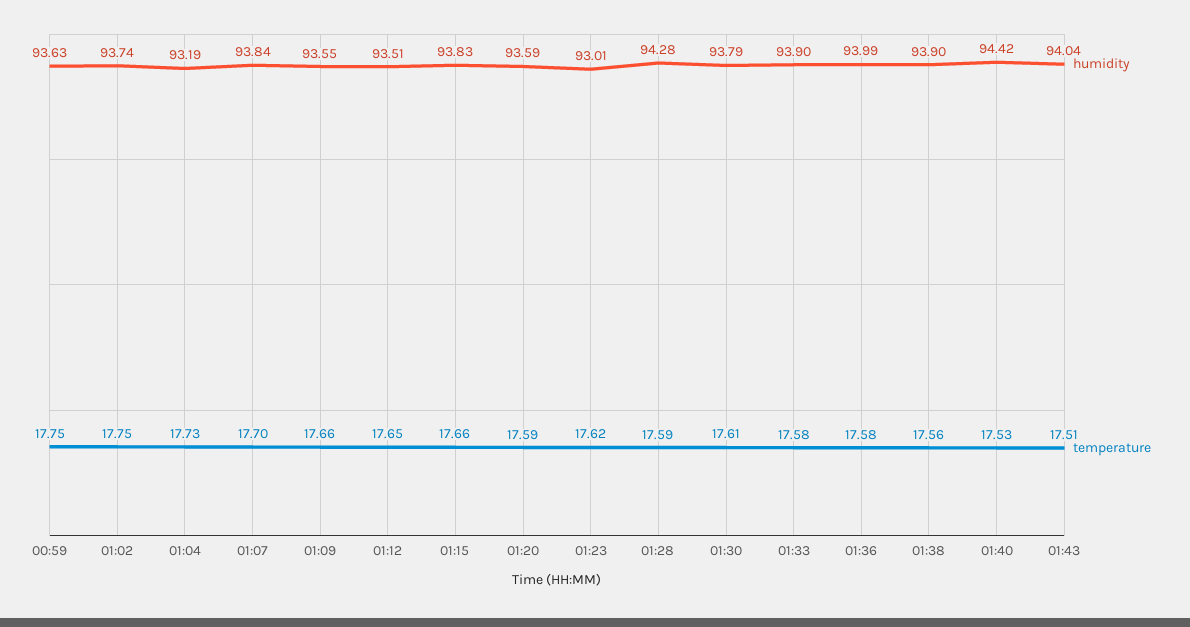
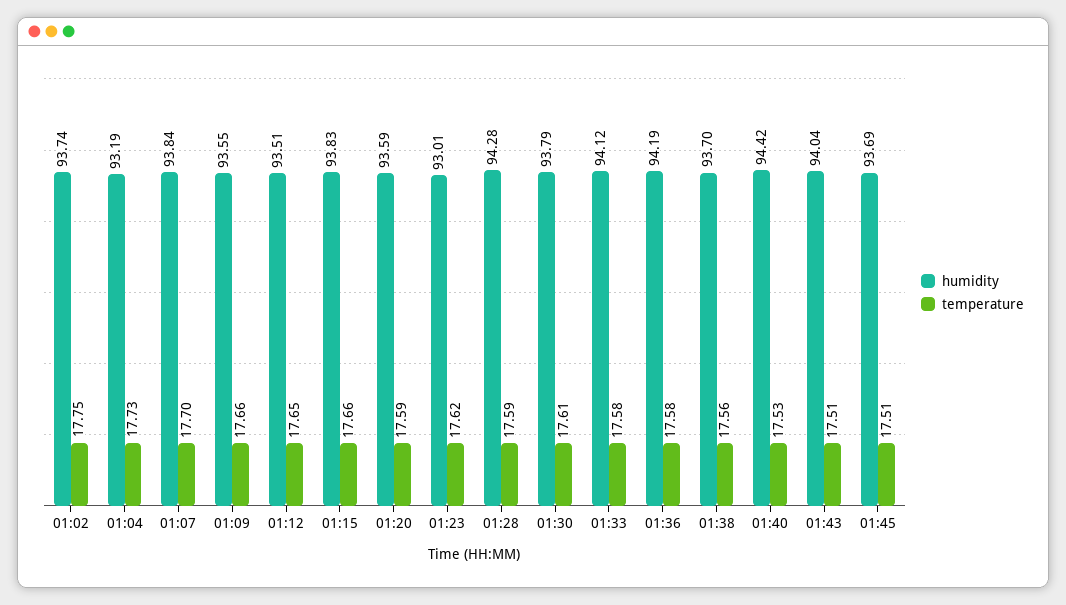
humidity, 00:59: 93.63 -> none
temperature, 00:59: 17.75 -> none
humidity, 01:33: 93.9 -> 94.12
humidity, 01:36: 93.99 -> 94.19
humidity, 01:38: 93.9 -> 93.7
humidity, 01:45: none -> 93.69
temperature, 01:45: none -> 17.51

